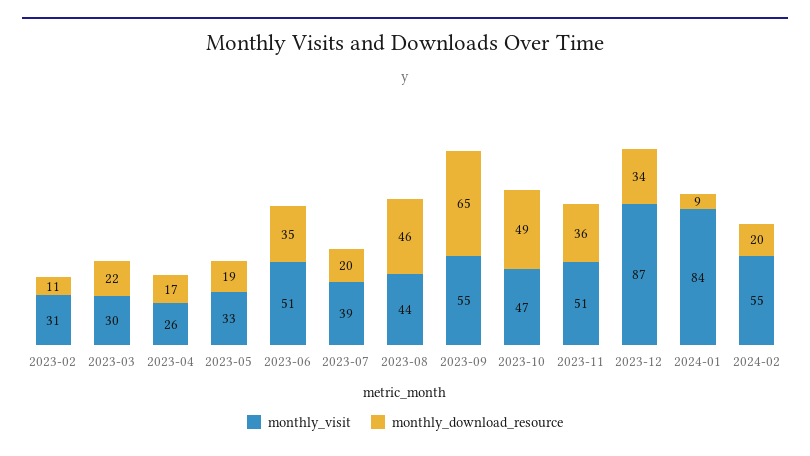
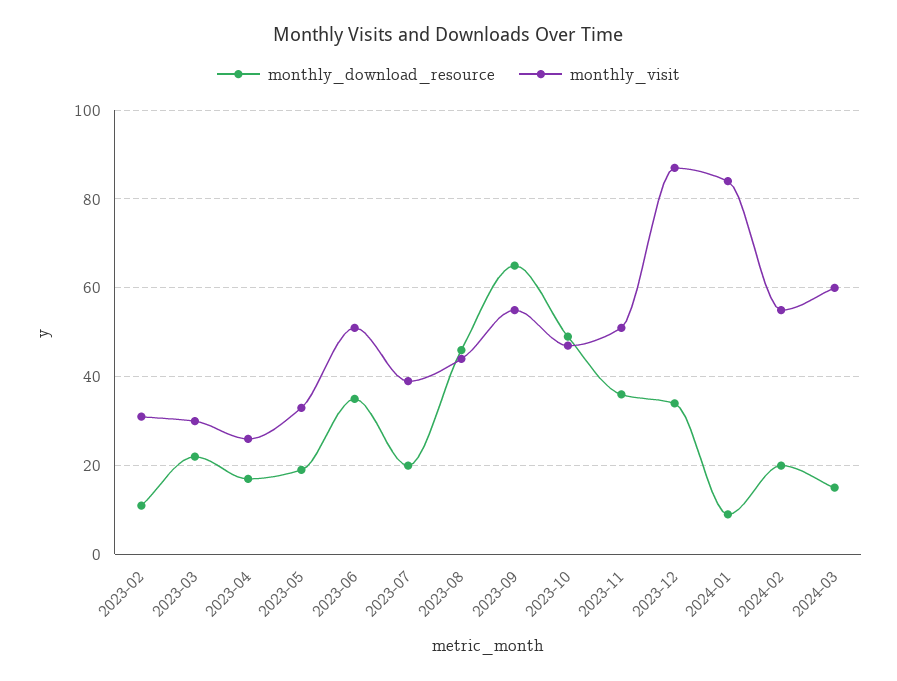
monthly_download_resource, 2024-03: none -> 15
monthly_visit, 2024-03: none -> 60

